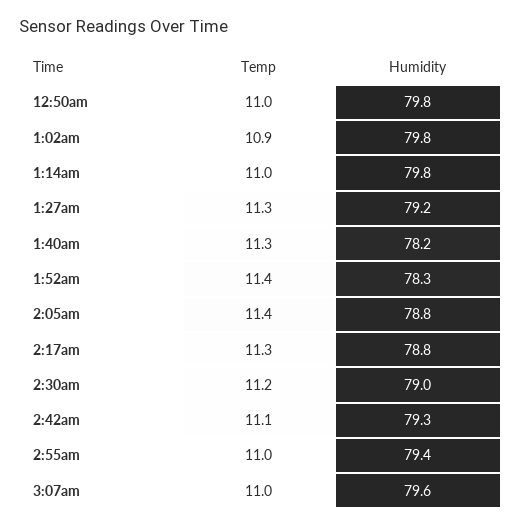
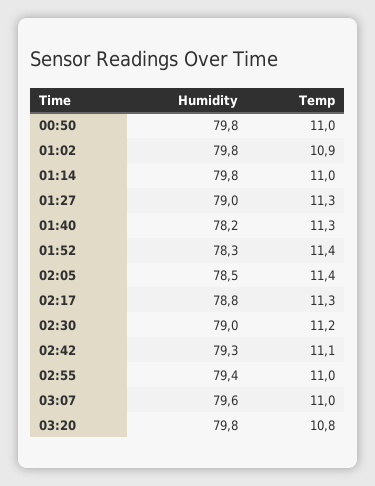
Humidity, 1:27am: 79.2 -> 79
Humidity, 2:05am: 78.8 -> 78.5
Humidity, 03:20: none -> 79.8
Temp, 03:20: none -> 10.8

